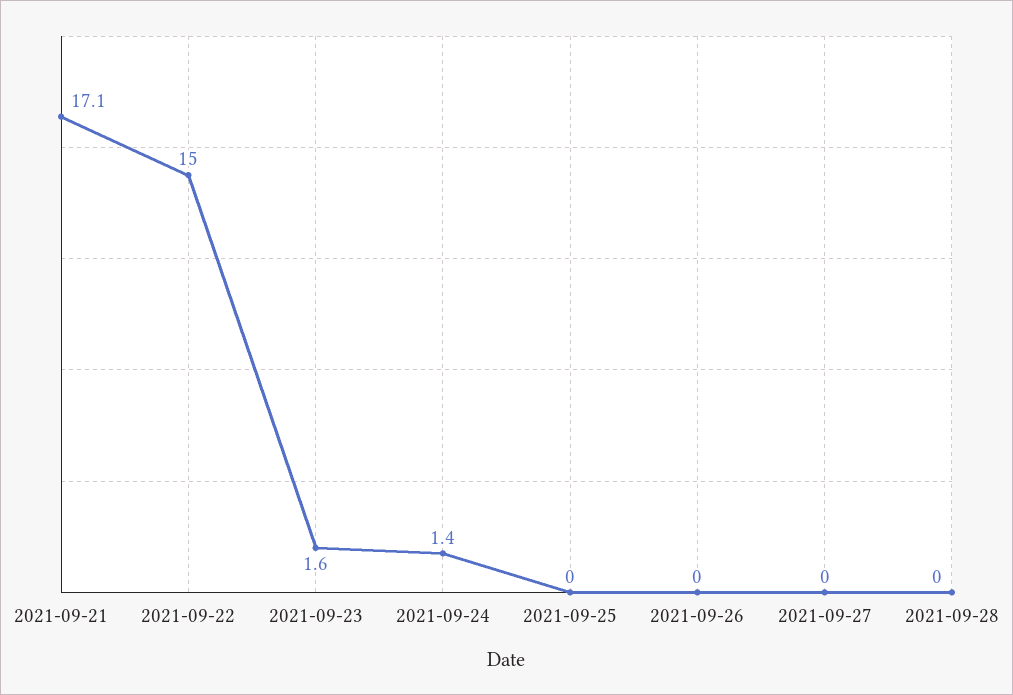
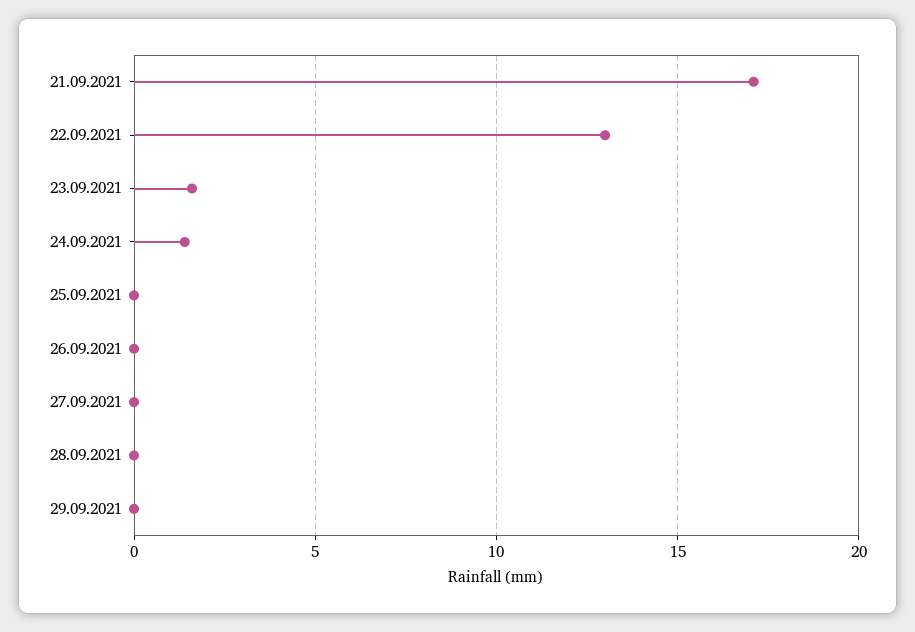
2021-09-22: 15 -> 13
29.09.2021: none -> 0

